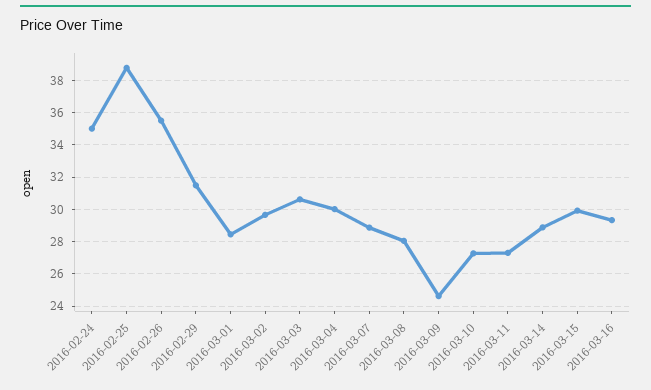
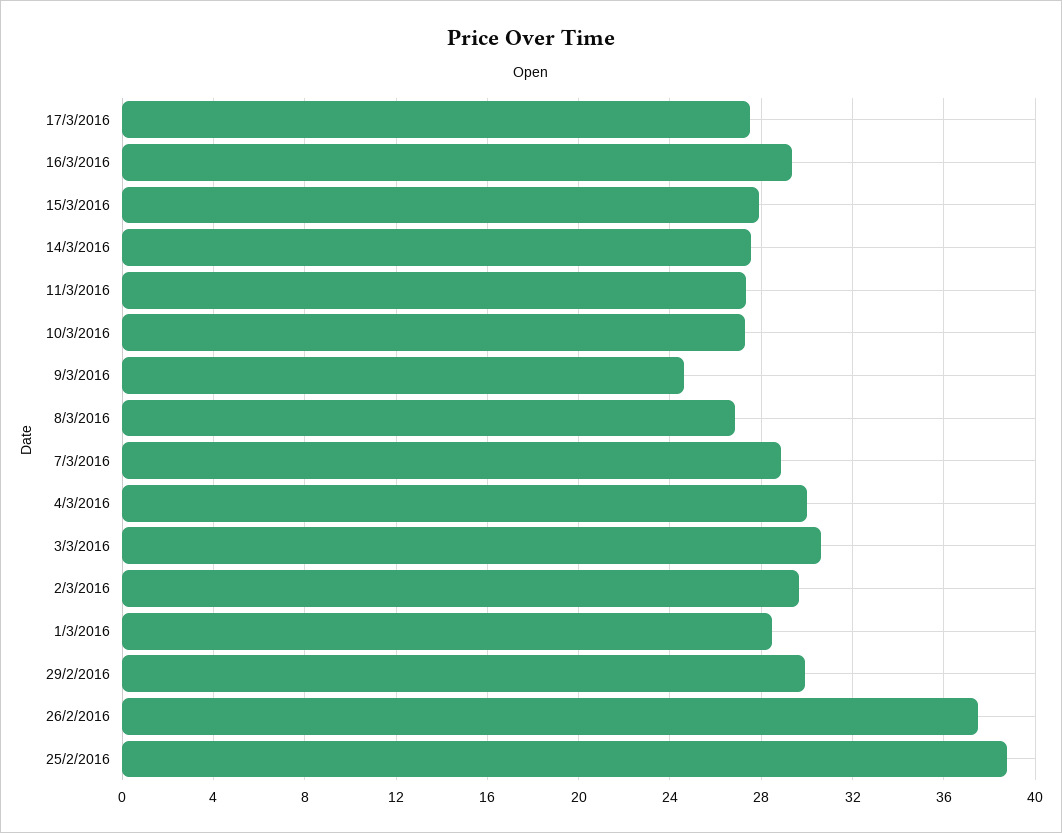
2016-02-24: 35 -> none
2016-02-26: 35.5 -> 37.5
2016-02-29: 31.5 -> 30
2016-03-08: 28 -> 27
2016-03-14: 29 -> 27.5
2016-03-15: 30 -> 28
17/3/2016: none -> 27.5

